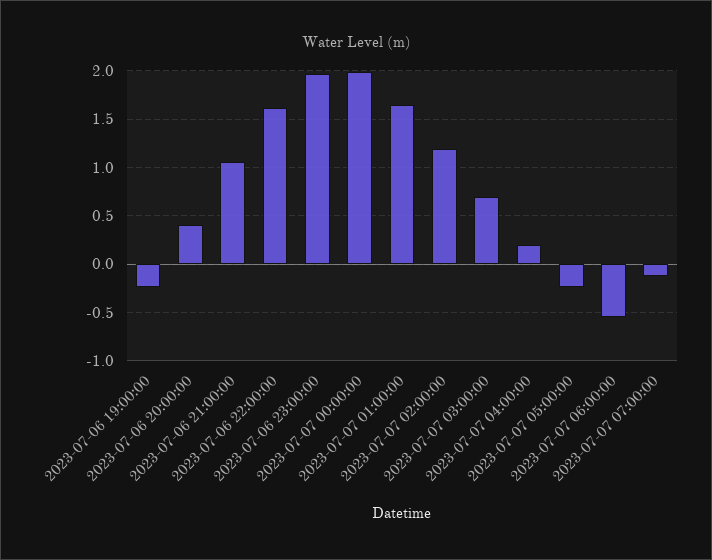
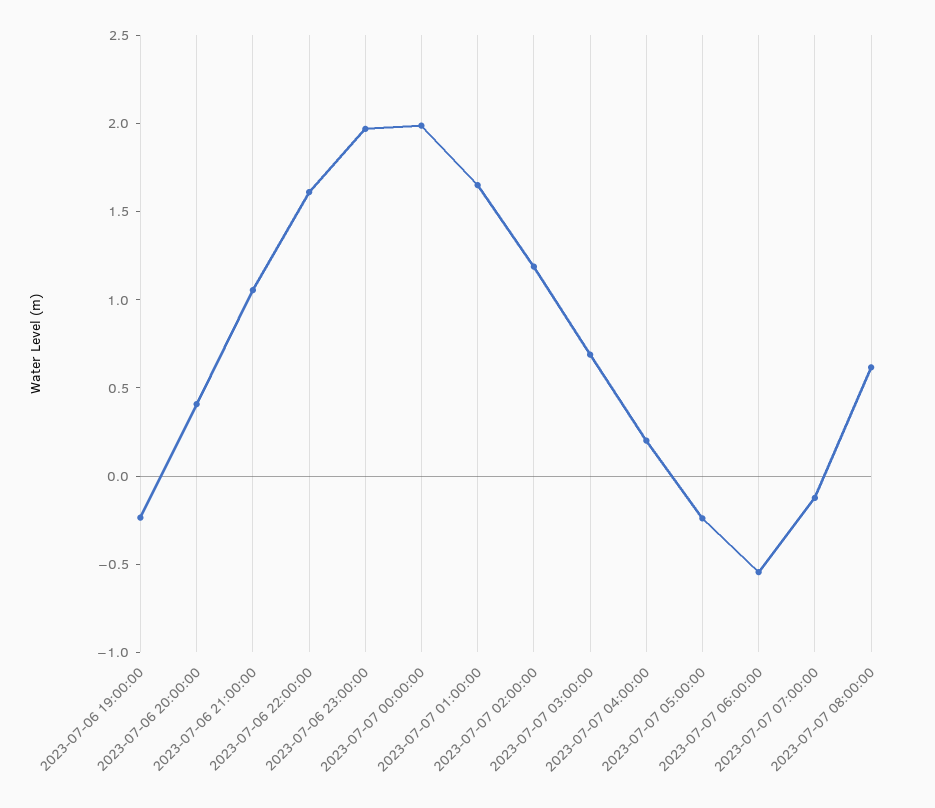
2023-07-07 08:00:00: none -> 0.6

